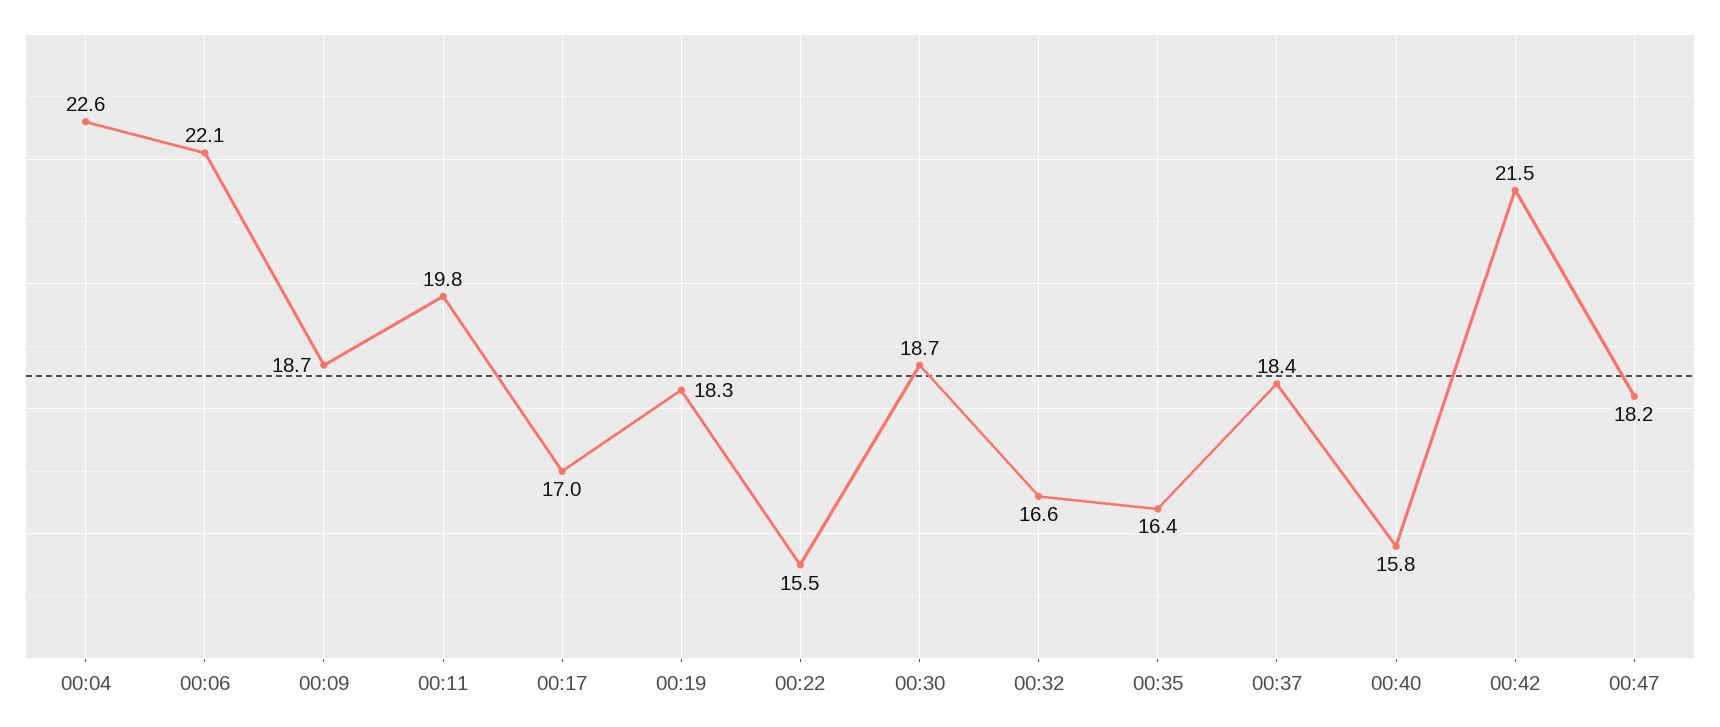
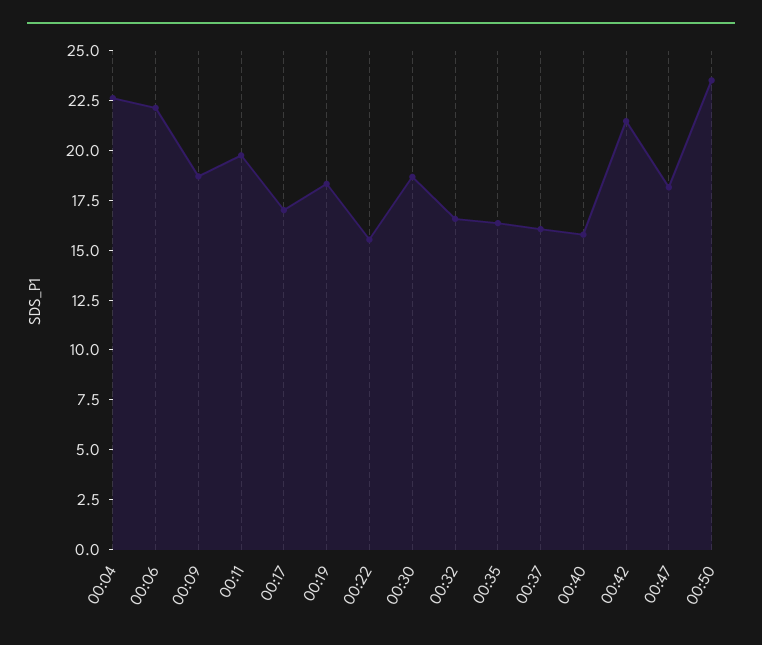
00:37: 18.4 -> 16
00:50: none -> 23.5

